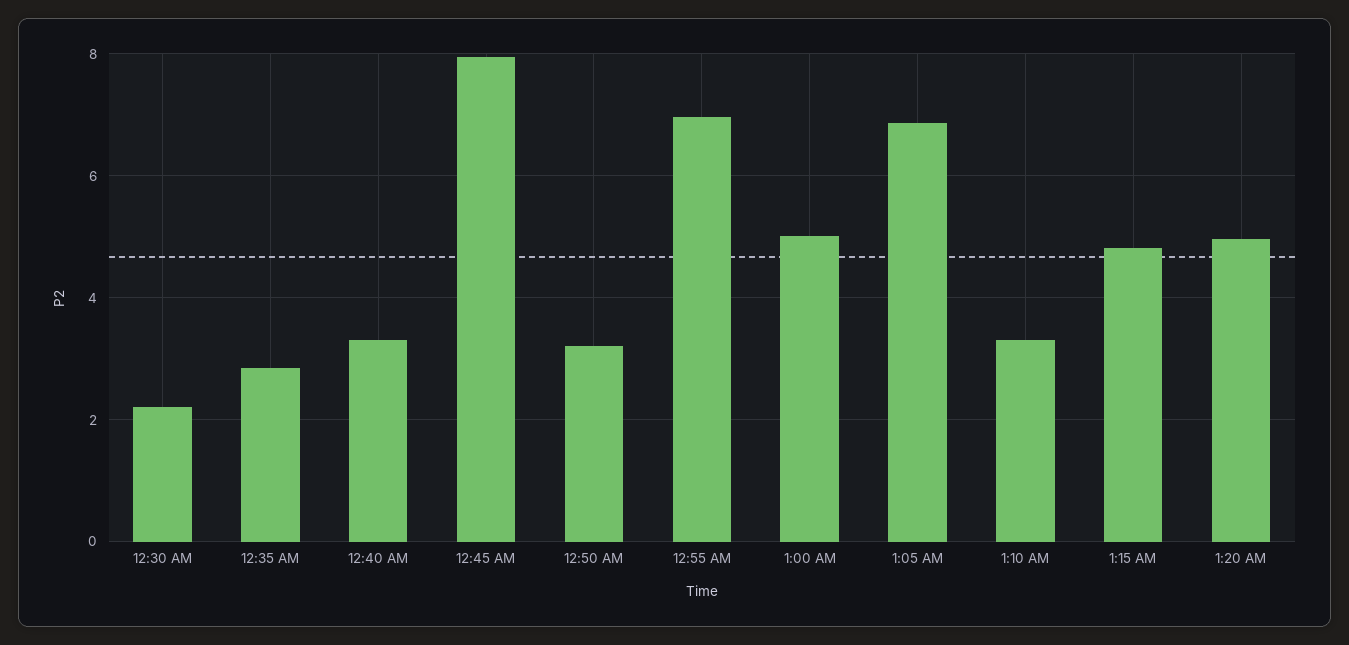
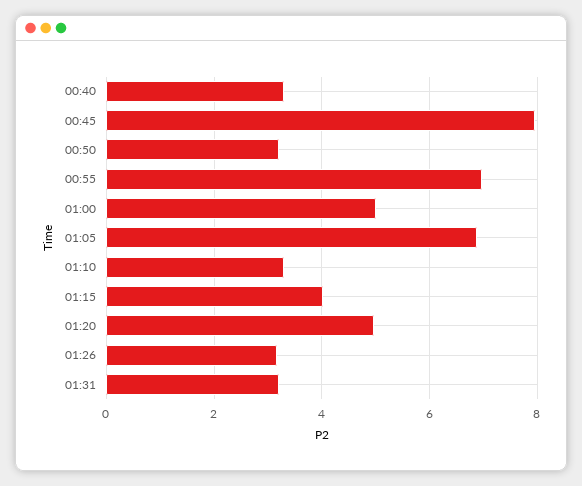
12:30 AM: 2.2 -> none
12:35 AM: 2.8 -> none
1:15 AM: 4.8 -> 4
01:26: none -> 3.2
01:31: none -> 3.2

